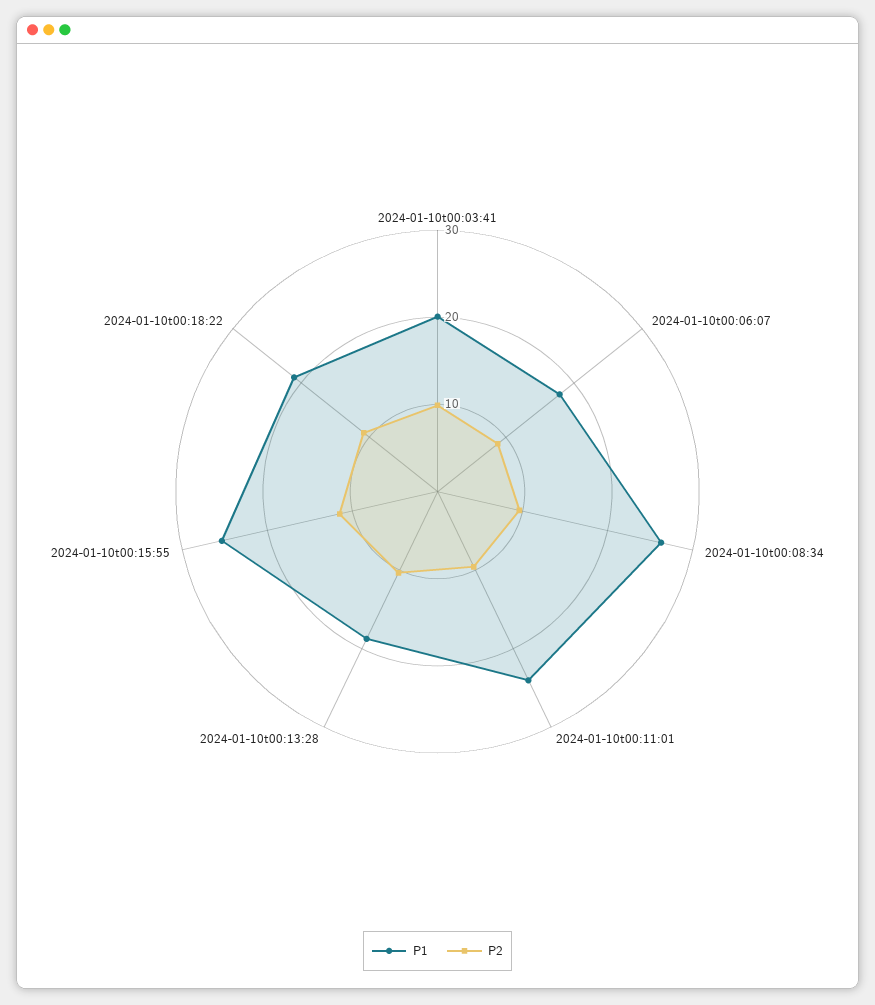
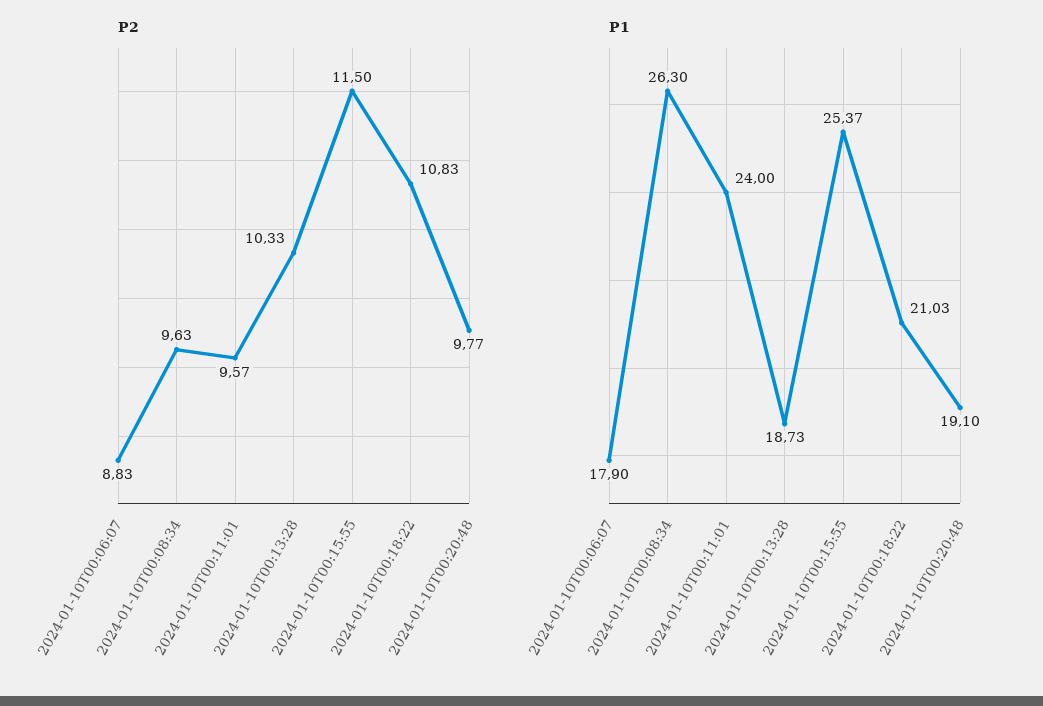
P1, 2024-01-10t00:03:41: 20 -> none
P2, 2024-01-10t00:03:41: 10 -> none
P2, 2024-01-10T00:20:48: none -> 9.77
P1, 2024-01-10T00:20:48: none -> 19.1

